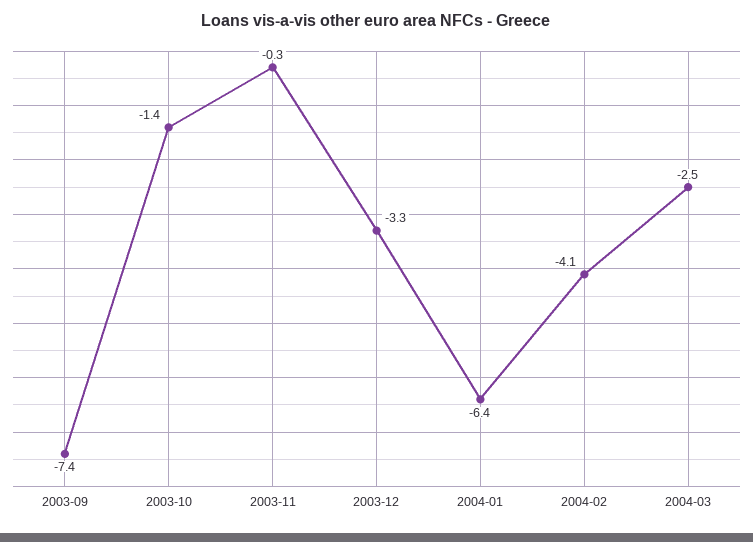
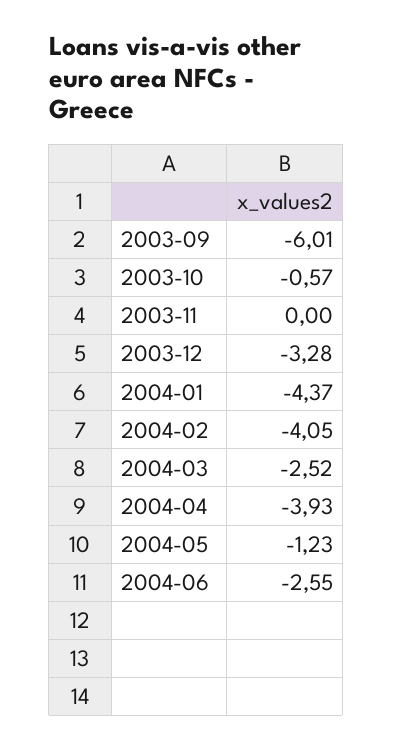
2003-09: -7.4 -> -6.01
2003-10: -1.4 -> -0.57
2003-11: -0.3 -> 0
2004-01: -6.4 -> -4.37
2004-04: none -> -3.93
2004-05: none -> -1.23
2004-06: none -> -2.55

